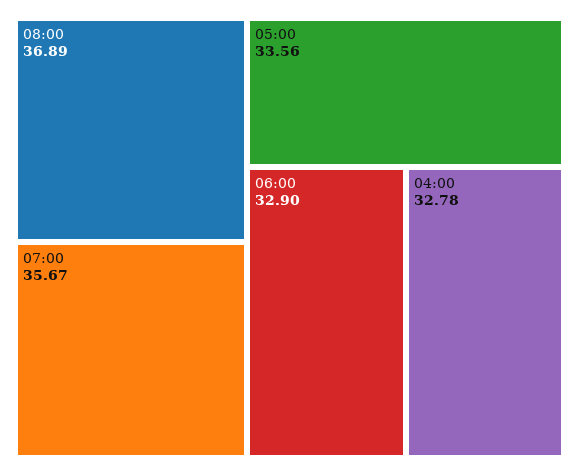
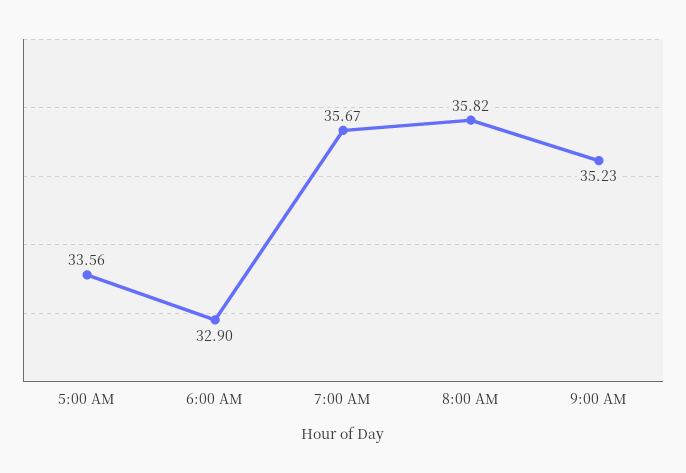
08:00: 36.89 -> 35.82
04:00: 32.78 -> none
9:00 AM: none -> 35.23

